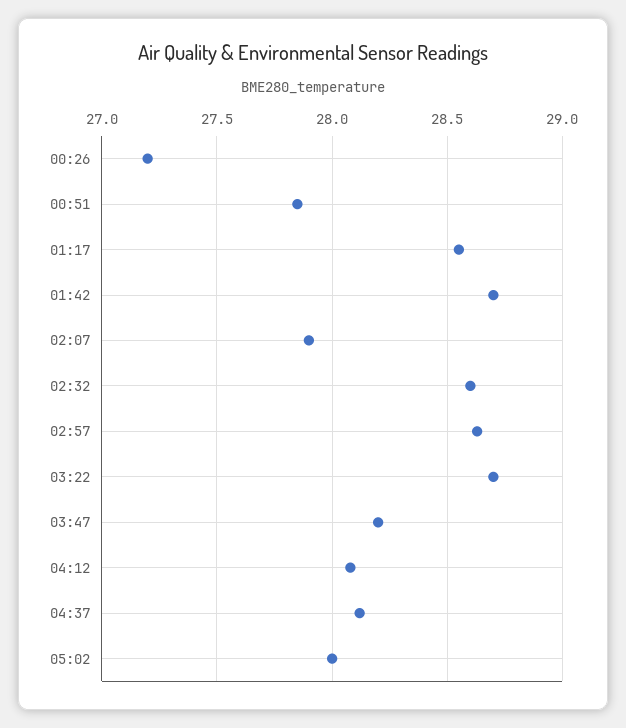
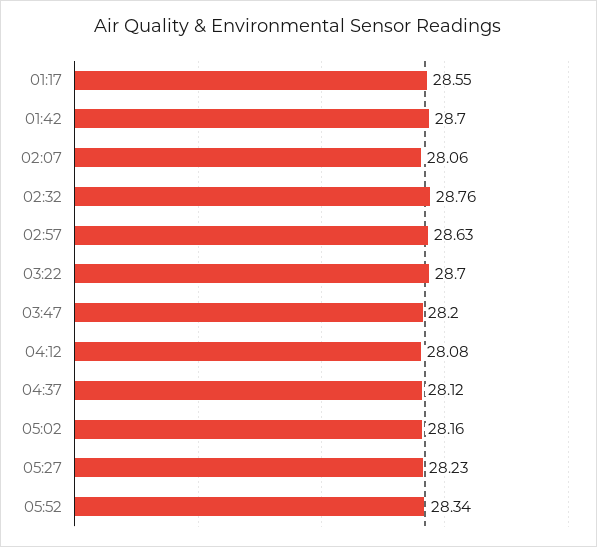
00:26: 27.2 -> none
00:51: 27.85 -> none
02:07: 27.9 -> 28.06
02:32: 28.6 -> 28.76
05:02: 28 -> 28.16
05:27: none -> 28.23
05:52: none -> 28.34

